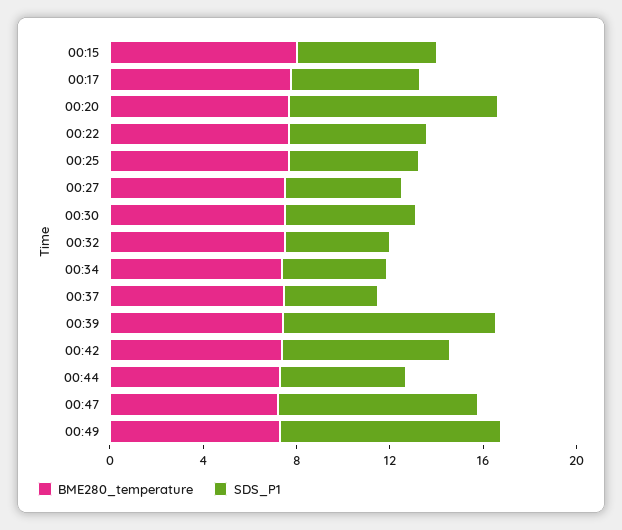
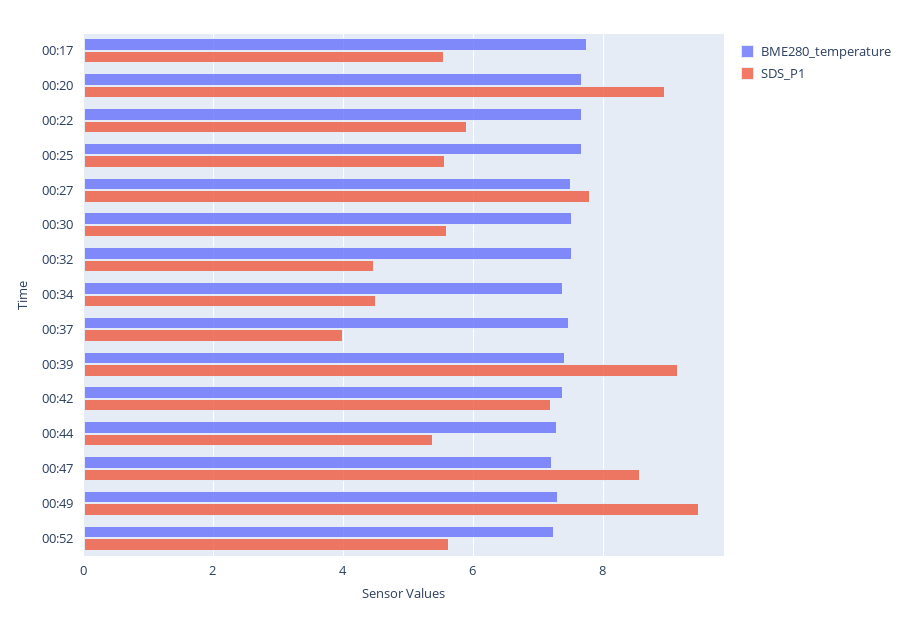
BME280_temperature, 00:15: 8 -> none
SDS_P1, 00:15: 6 -> none
SDS_P1, 00:27: 5 -> 7.8
BME280_temperature, 00:52: none -> 7.2
SDS_P1, 00:52: none -> 5.6

